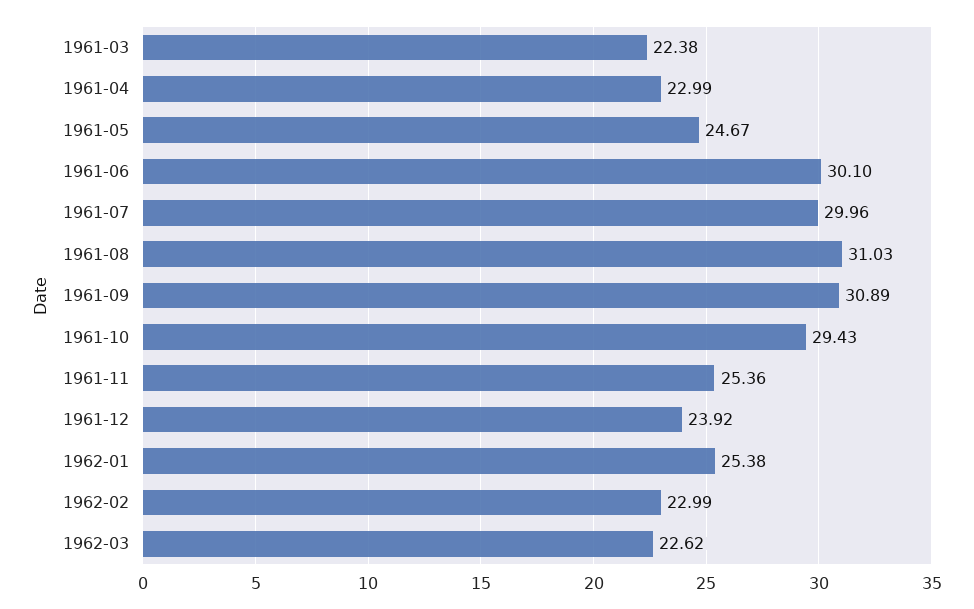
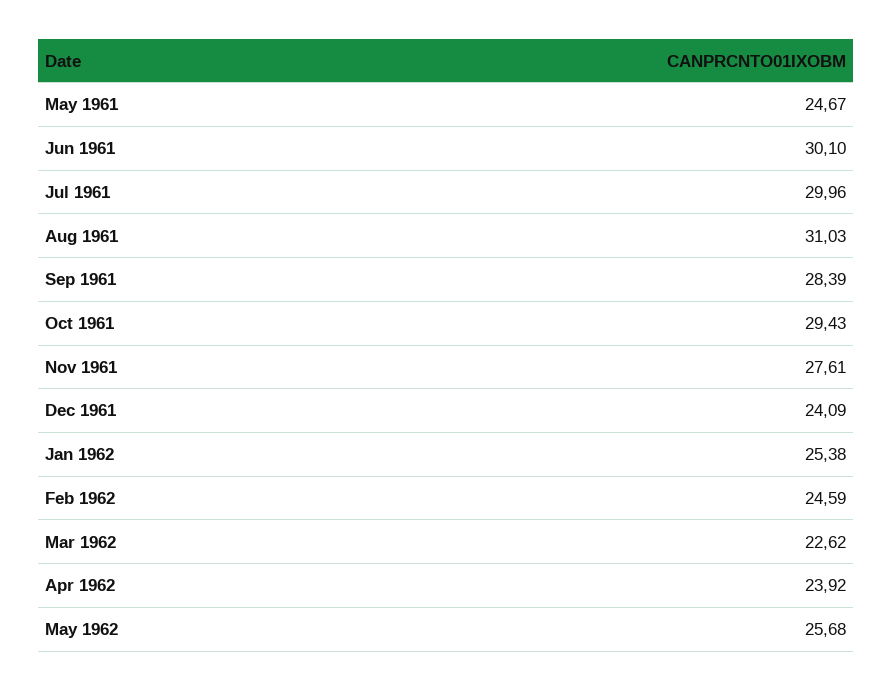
1961-03: 22.38 -> none
1961-04: 22.99 -> none
1961-09: 30.89 -> 28.39
1961-11: 25.36 -> 27.61
1961-12: 23.92 -> 24.09
1962-02: 22.99 -> 24.59
Apr 1962: none -> 23.92
May 1962: none -> 25.68

